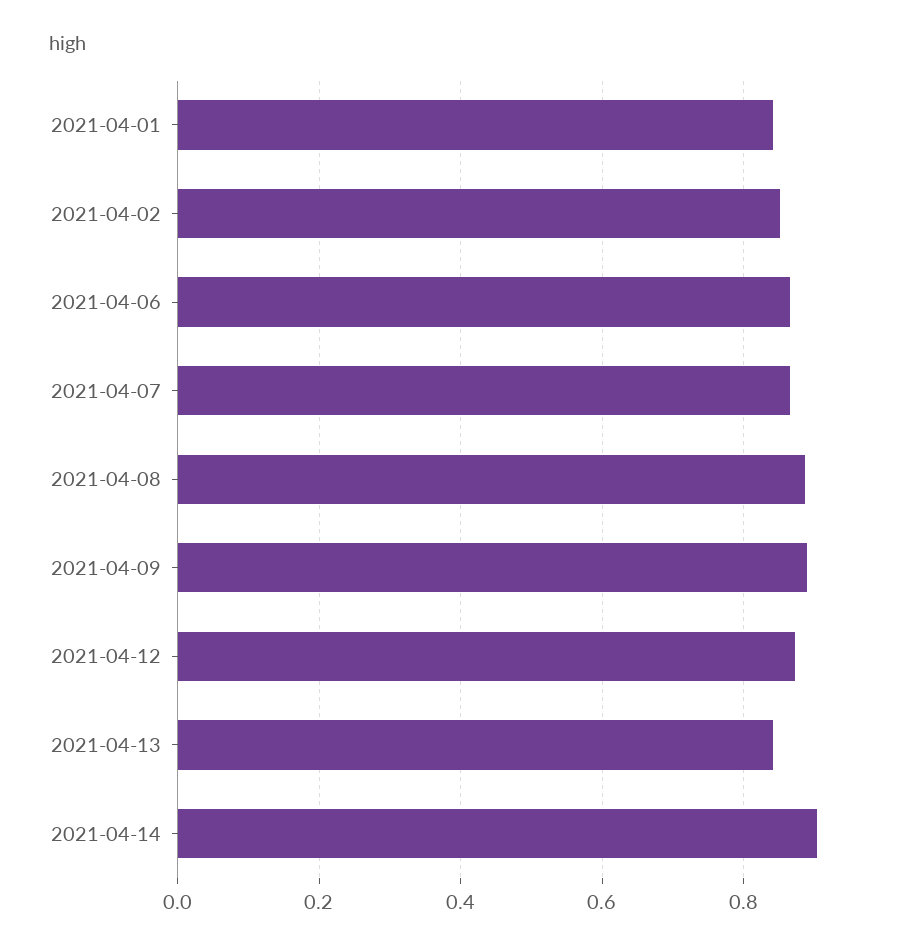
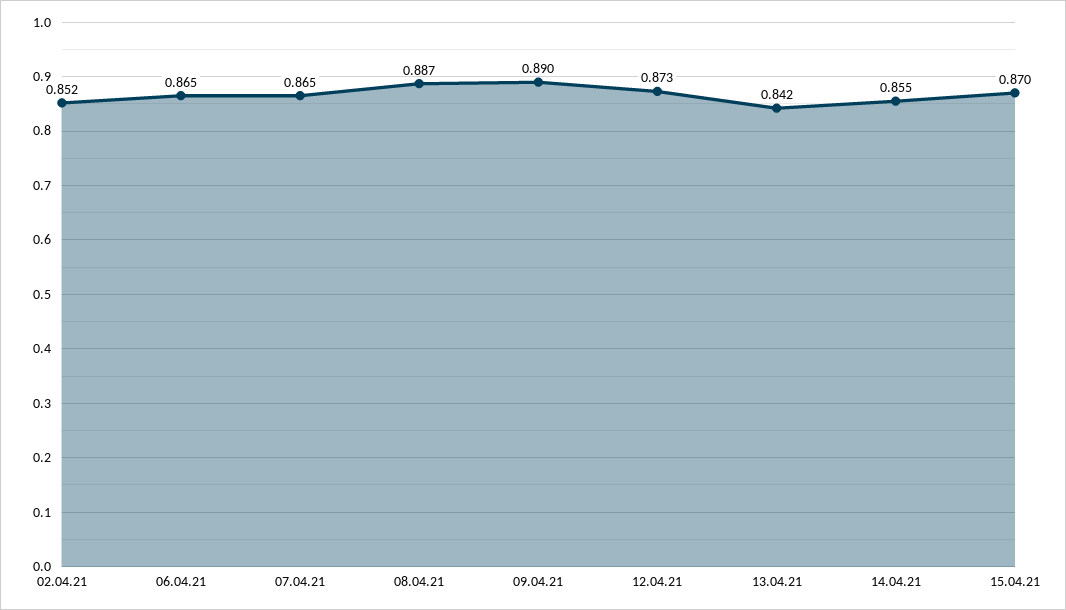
2021-04-01: 0.84 -> none
2021-04-14: 0.9 -> 0.855
15.04.21: none -> 0.87

